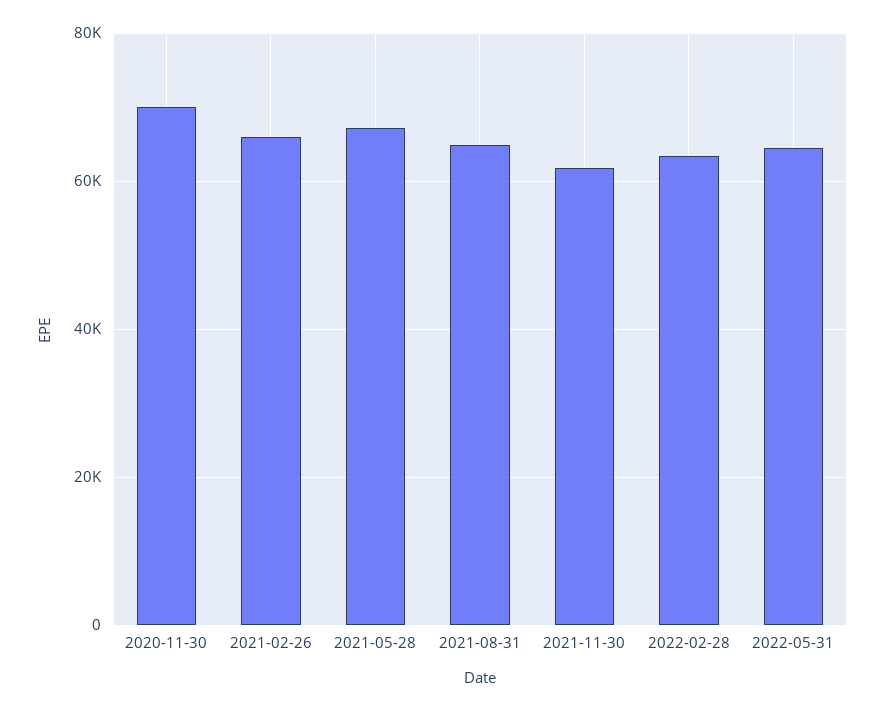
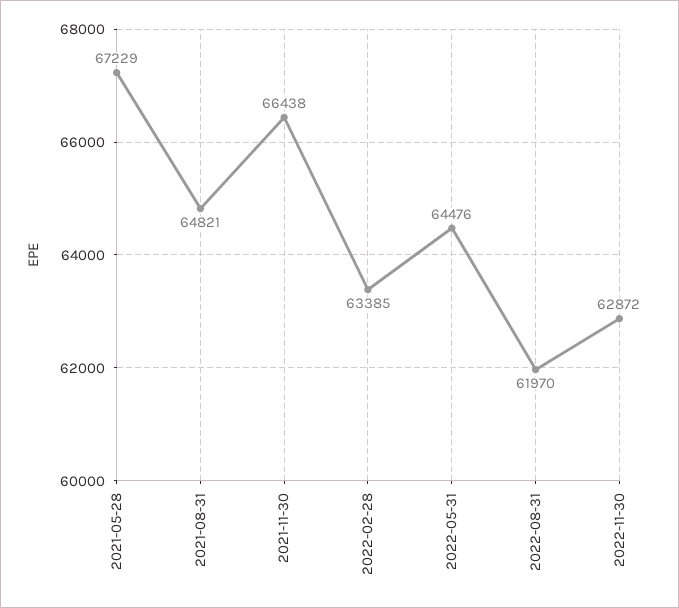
2020-11-30: 70000 -> none
2021-02-26: 66000 -> none
2021-11-30: 62000 -> 66438
2022-08-31: none -> 61970
2022-11-30: none -> 62872

